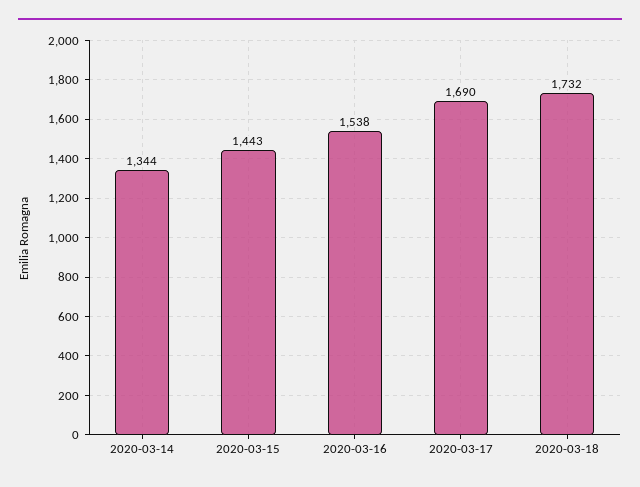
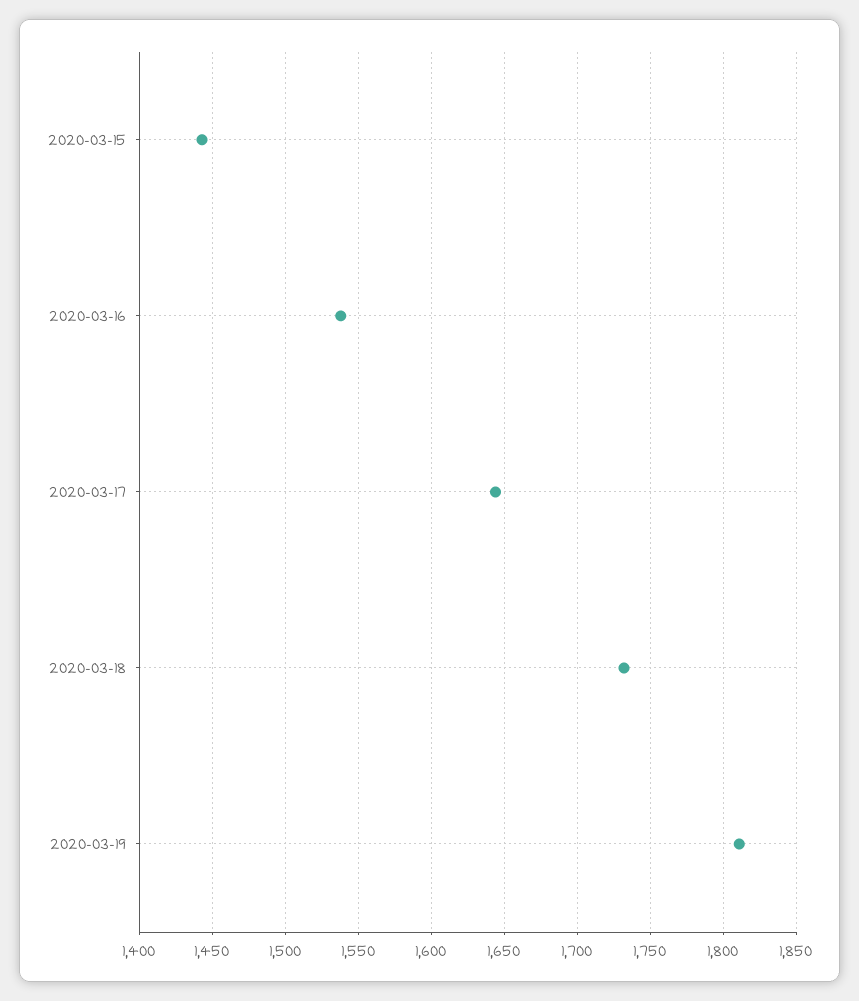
2020-03-14: 1344 -> none
2020-03-17: 1690 -> 1645
2020-03-19: none -> 1810

